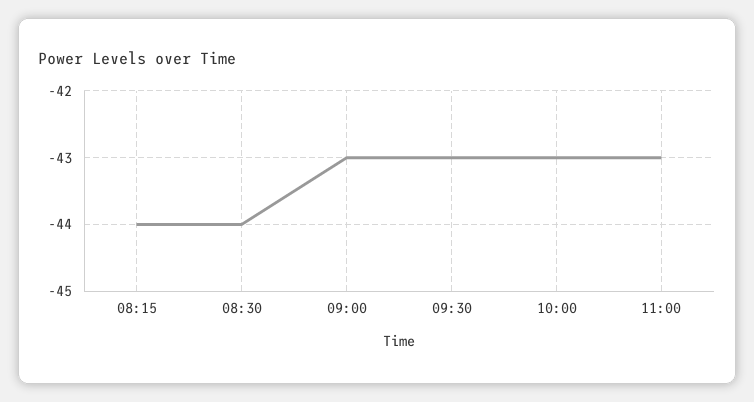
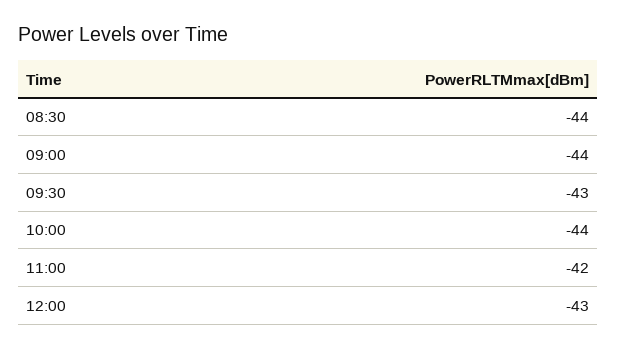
08:15: -44 -> none
09:00: -43 -> -44
10:00: -43 -> -44
11:00: -43 -> -42
12:00: none -> -43

